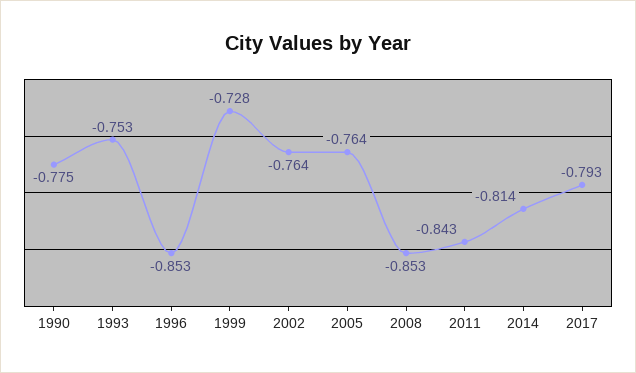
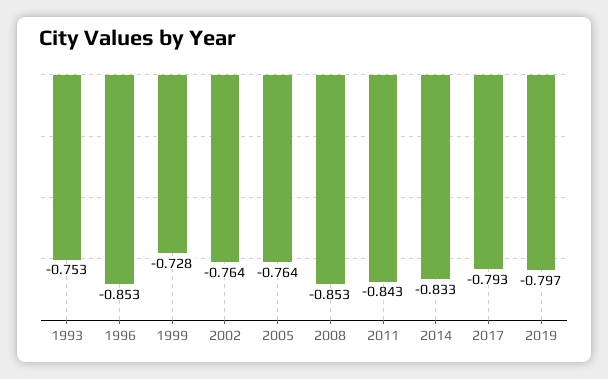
1990: -0.775 -> none
2014: -0.814 -> -0.833
2019: none -> -0.797

